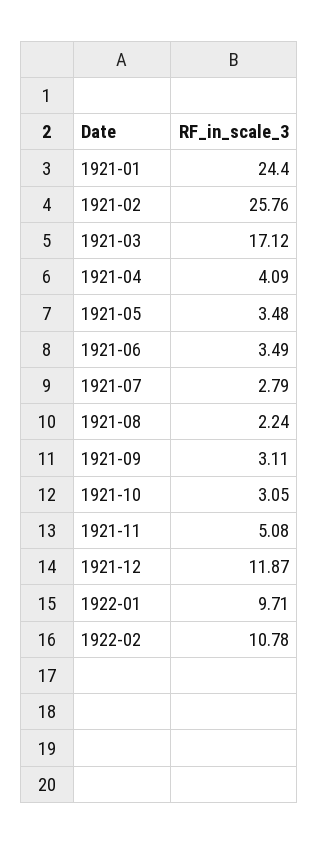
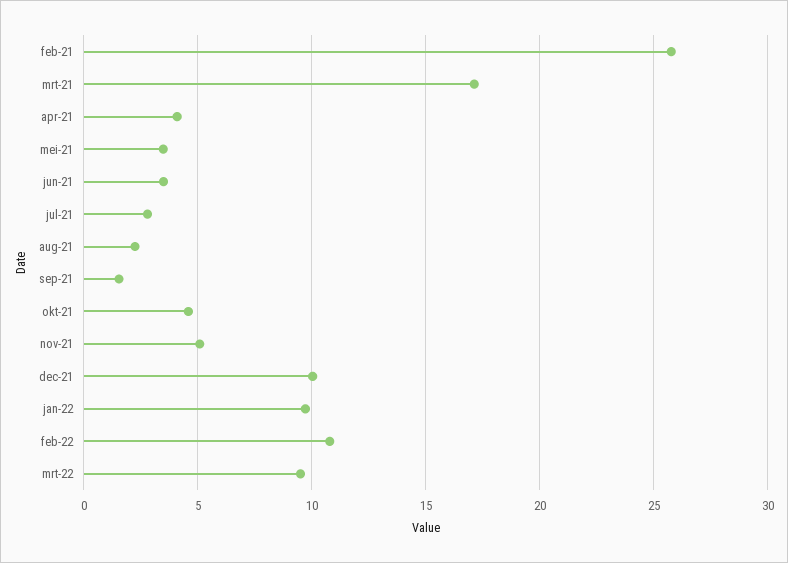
1921-01: 24.4 -> none
1921-09: 3.11 -> 1.5
1921-10: 3.05 -> 4.5
1921-12: 11.87 -> 10
mrt-22: none -> 9.5

